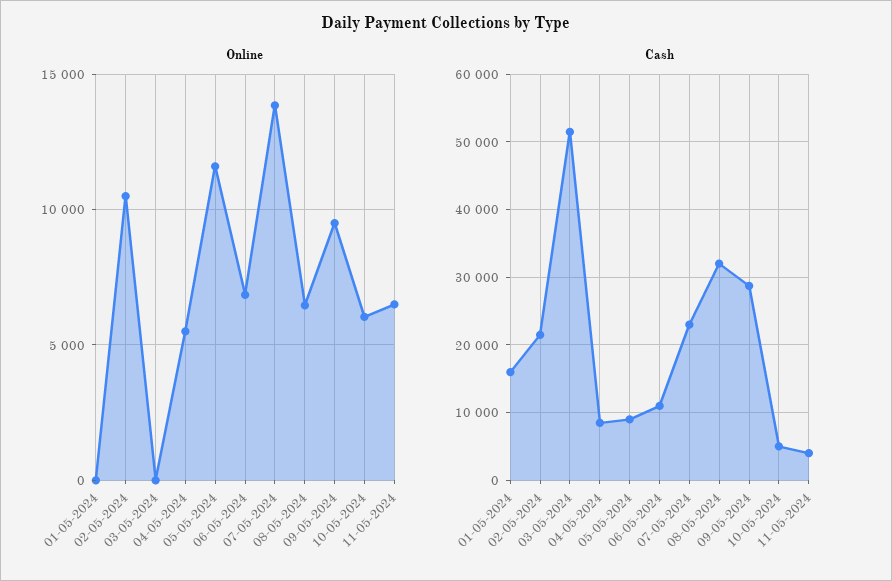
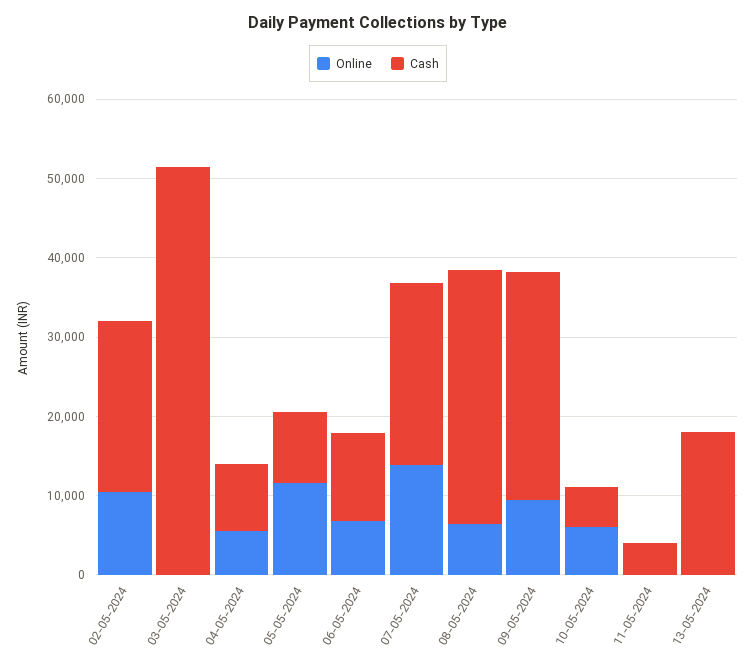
Online, 01-05-2024: 0 -> none
Online, 11-05-2024: 6500 -> 0
Cash, 01-05-2024: 16000 -> none
Online, 13-05-2024: none -> 0
Cash, 13-05-2024: none -> 18000

